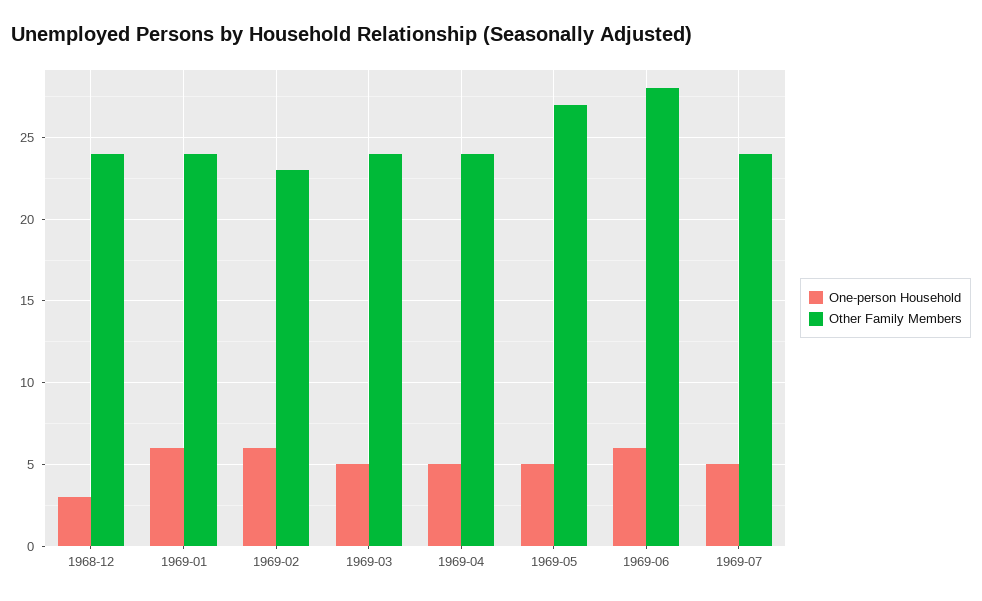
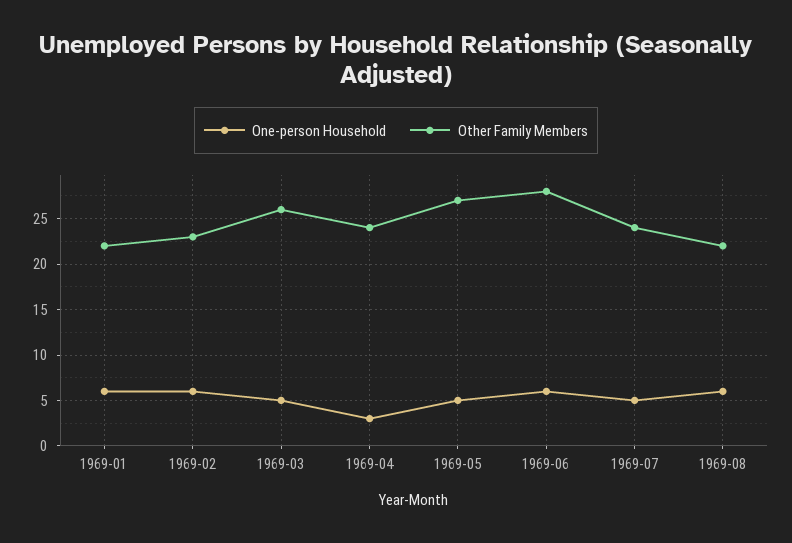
One-person Household, 1968-12: 3 -> none
Other Family Members, 1968-12: 24 -> none
Other Family Members, 1969-01: 24 -> 22
Other Family Members, 1969-03: 24 -> 26
One-person Household, 1969-04: 5 -> 3
One-person Household, 1969-08: none -> 6
Other Family Members, 1969-08: none -> 22

